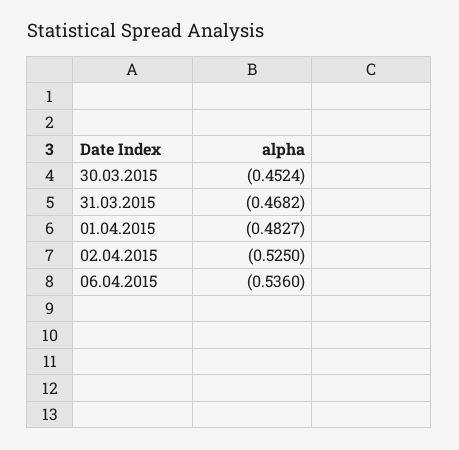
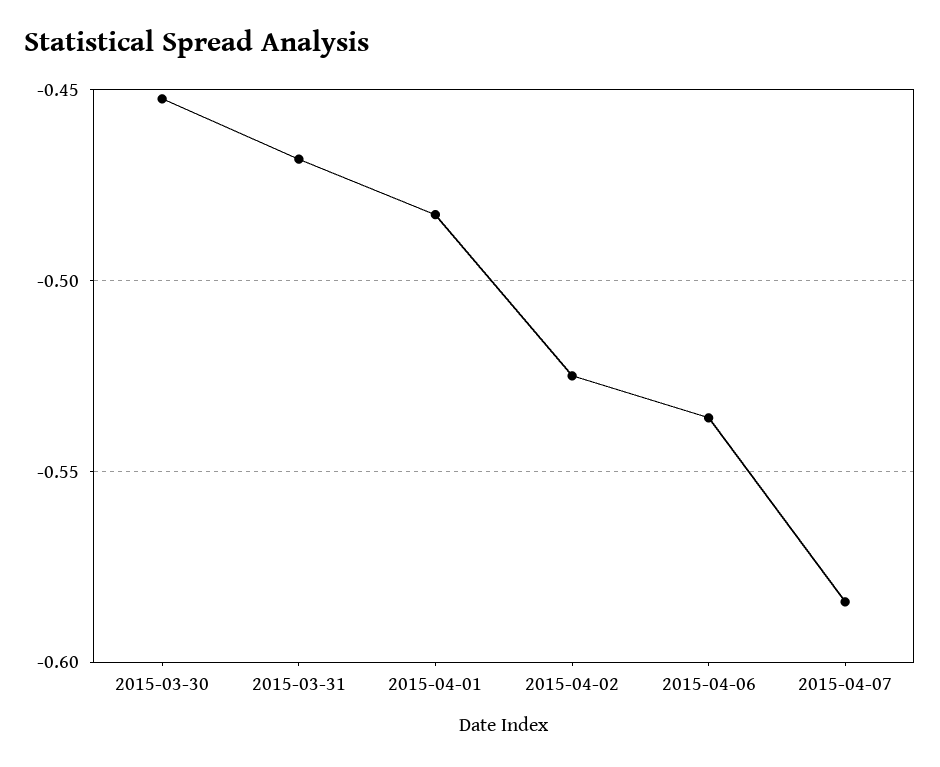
2015-04-07: none -> -0.585

